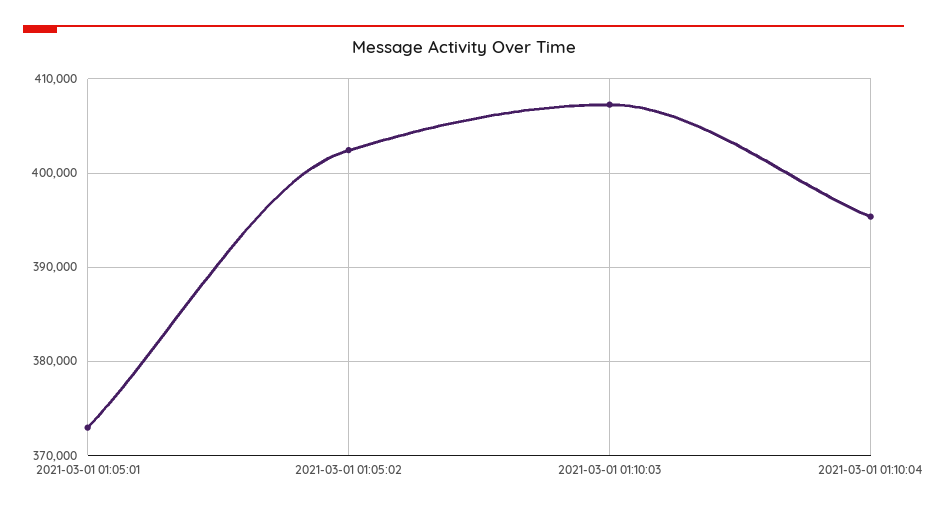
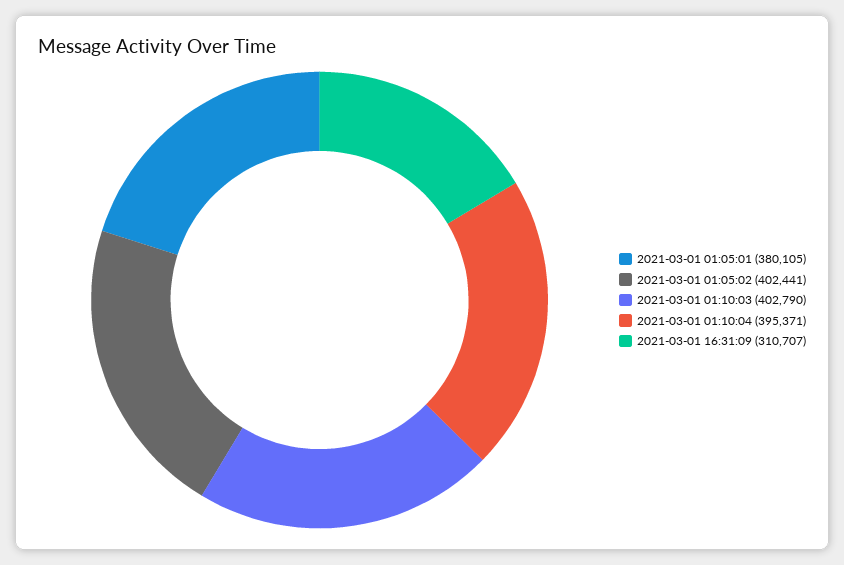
2021-03-01 01:05:01: 373000 -> 380105
2021-03-01 01:10:03: 407000 -> 402790
2021-03-01 16:31:09: none -> 310707

